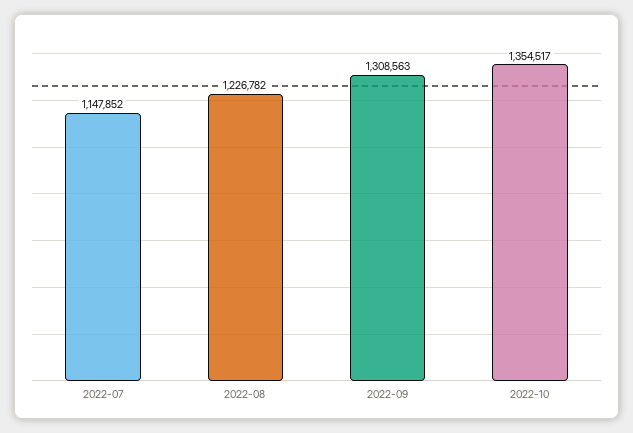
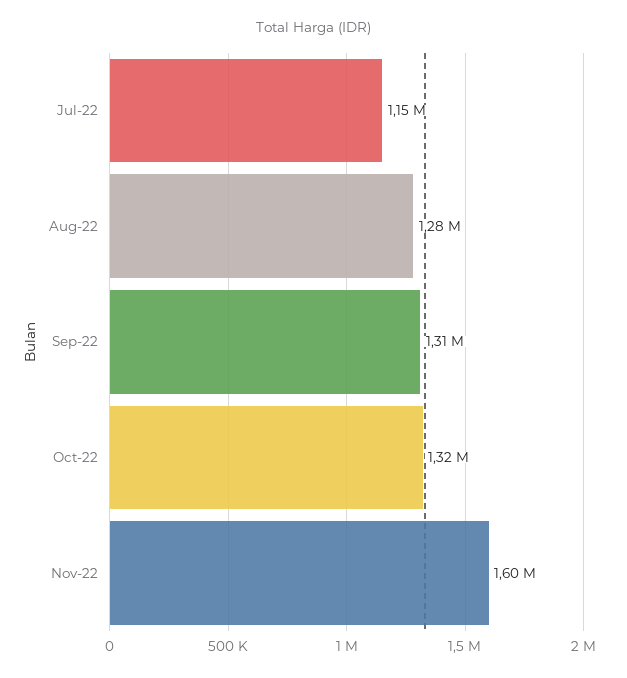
2022-08: 1226782 -> 1280000
2022-10: 1354517 -> 1320000
Nov-22: none -> 1600000

